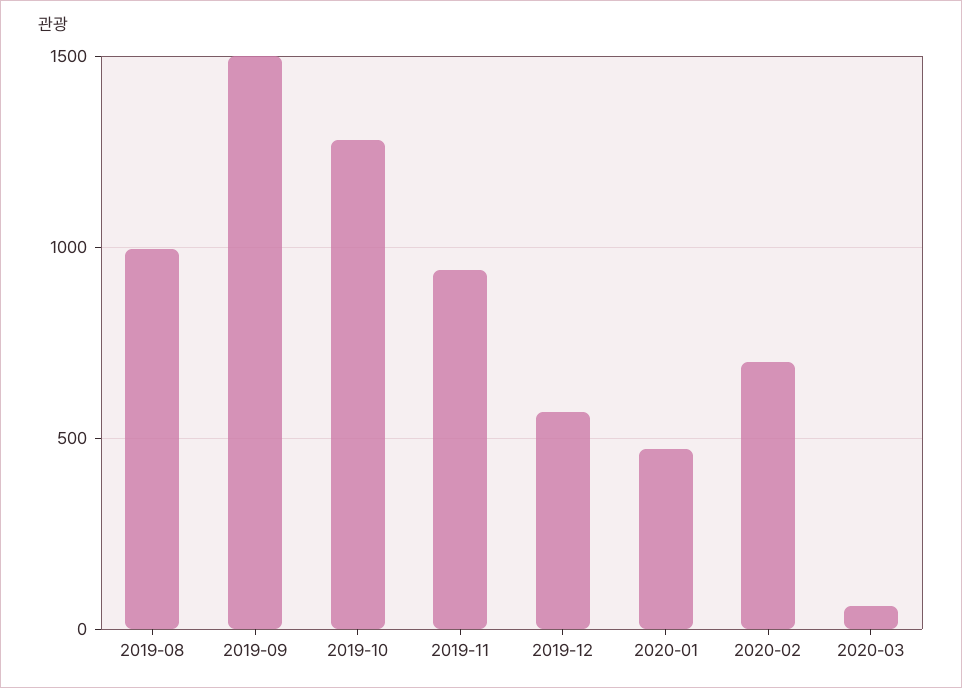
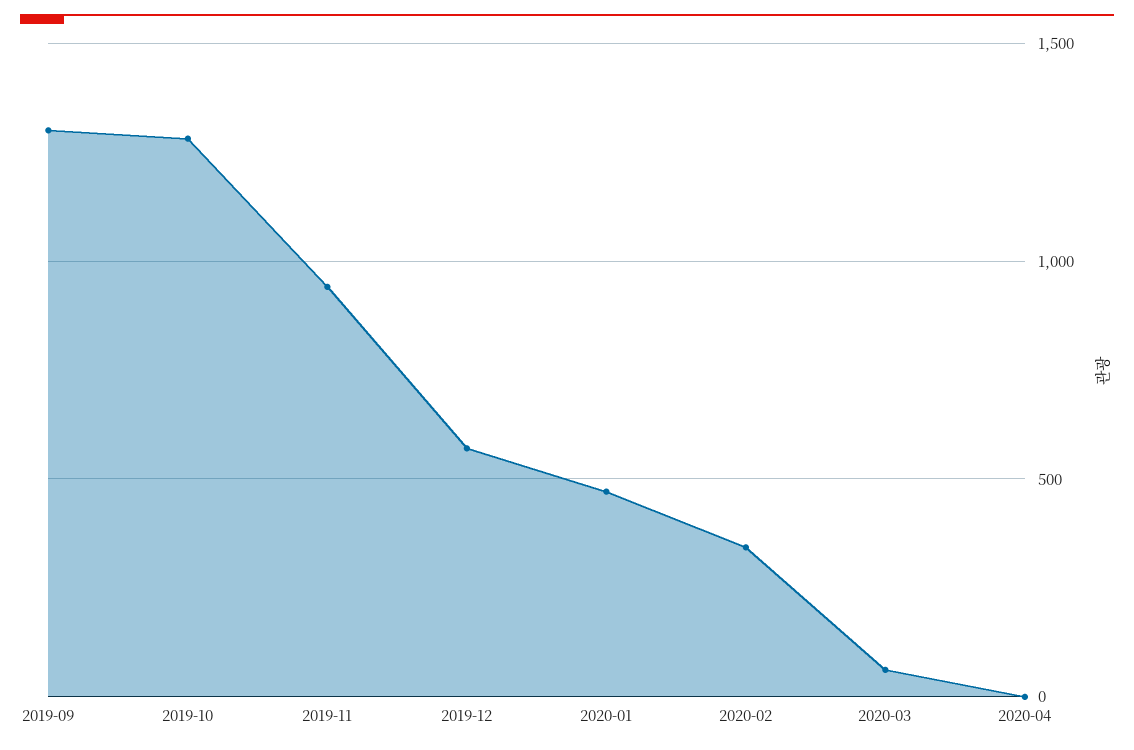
2019-08: 1000 -> none
2019-09: 1500 -> 1300
2020-02: 700 -> 350
2020-04: none -> 0

